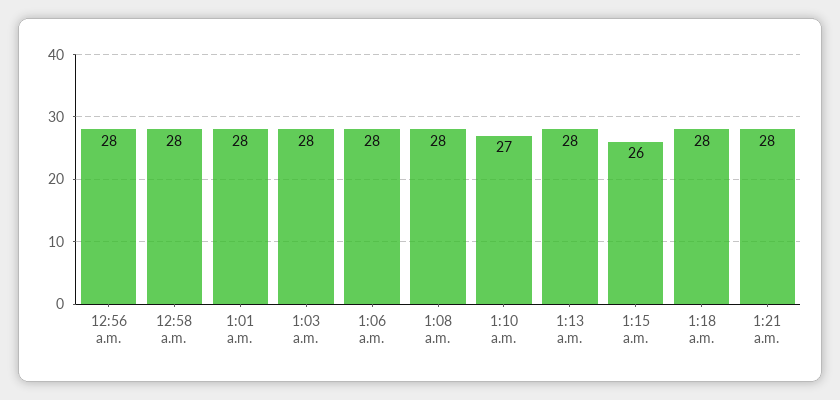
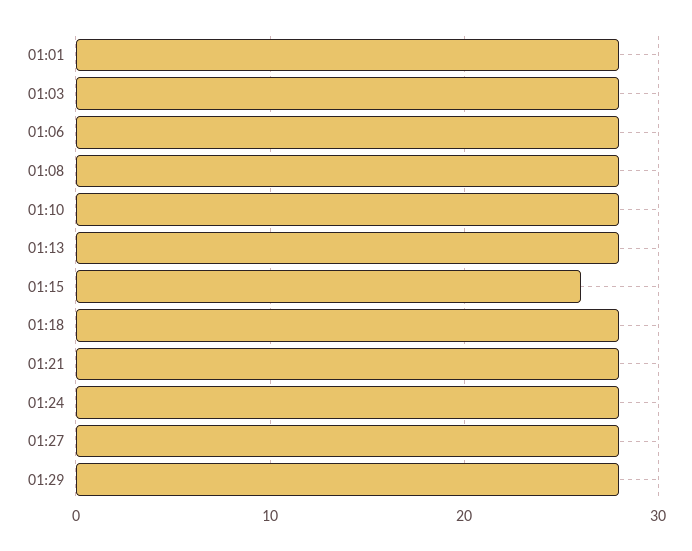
12:56 a.m.: 28 -> none
12:58 a.m.: 28 -> none
1:10 a.m.: 27 -> 28
01:24: none -> 28
01:27: none -> 28
01:29: none -> 28

